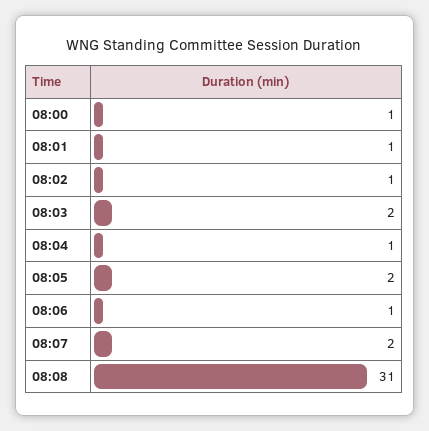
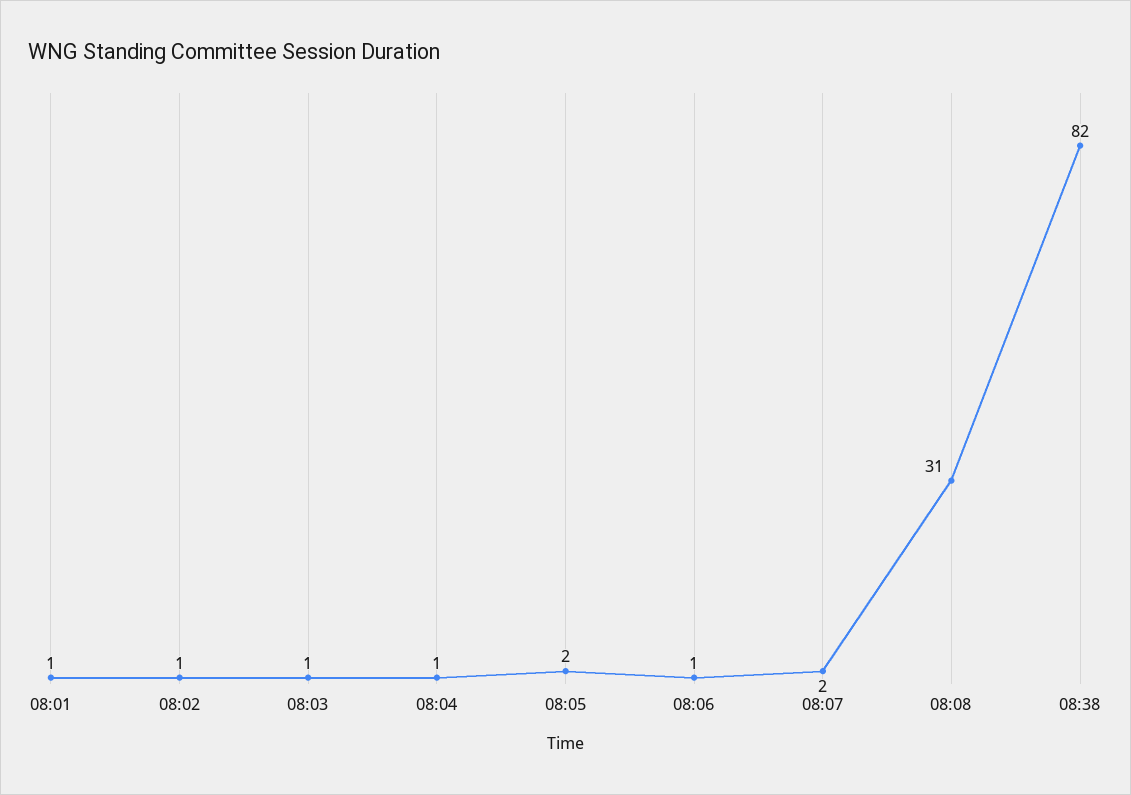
08:00: 1 -> none
08:03: 2 -> 1
08:38: none -> 82

